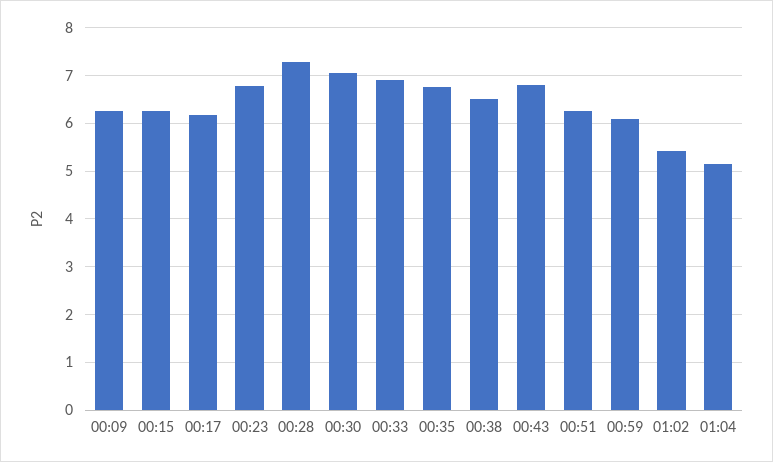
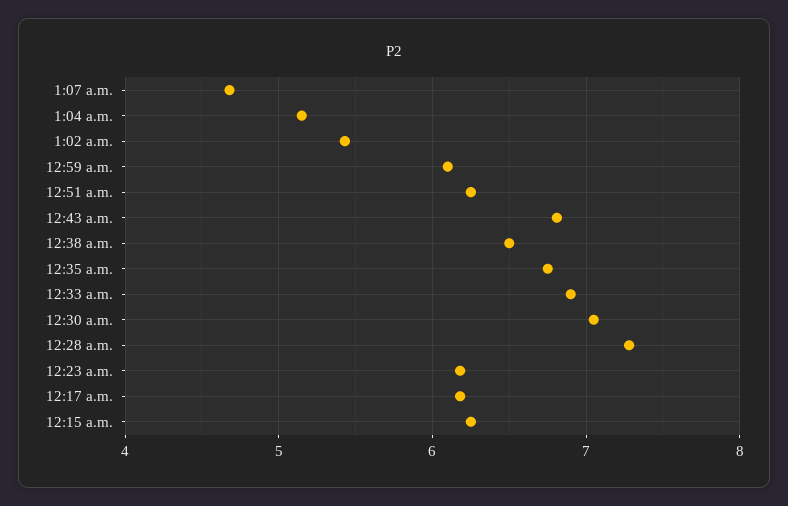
00:09: 6.2 -> none
00:23: 6.8 -> 6.2
1:07 a.m.: none -> 4.7

